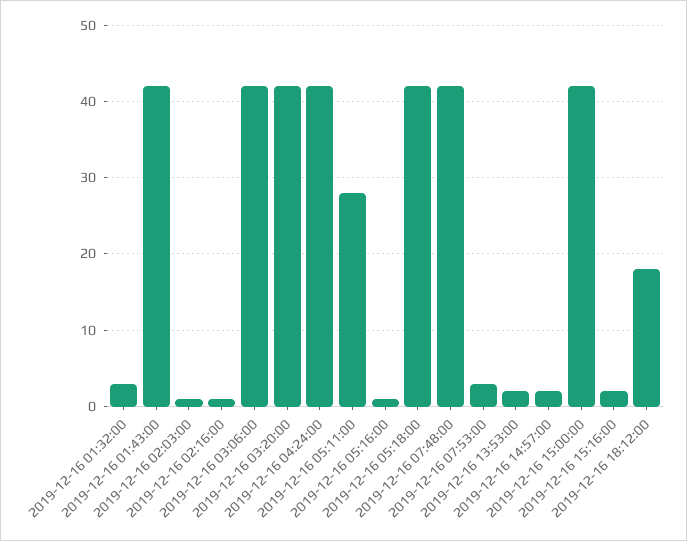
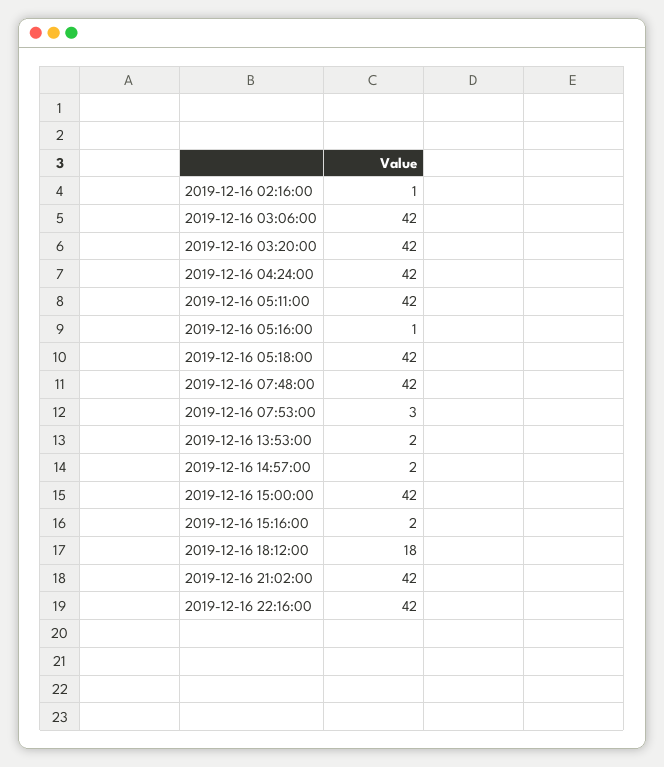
2019-12-16 01:32:00: 3 -> none
2019-12-16 01:43:00: 42 -> none
2019-12-16 02:03:00: 1 -> none
2019-12-16 05:11:00: 28 -> 42
2019-12-16 21:02:00: none -> 42
2019-12-16 22:16:00: none -> 42

